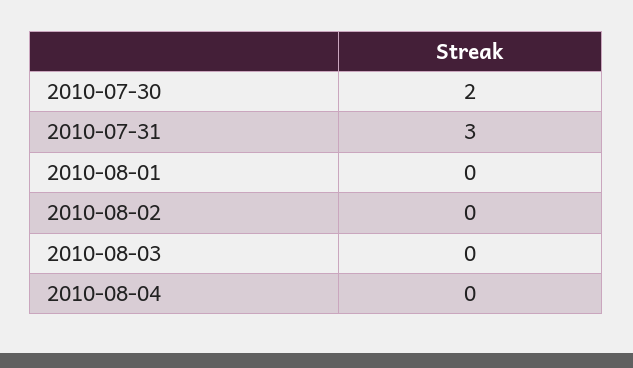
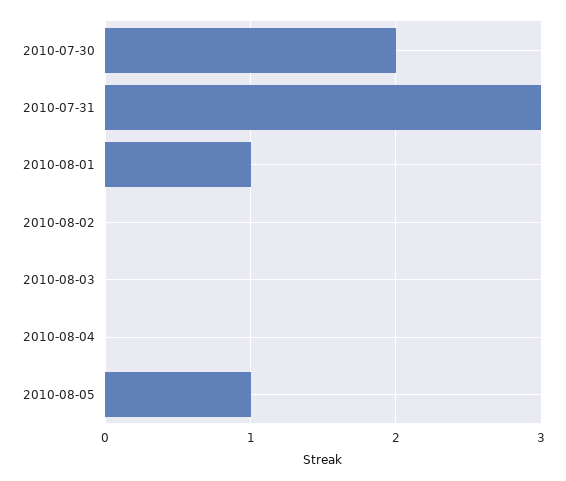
2010-08-01: 0 -> 1
2010-08-05: none -> 1

